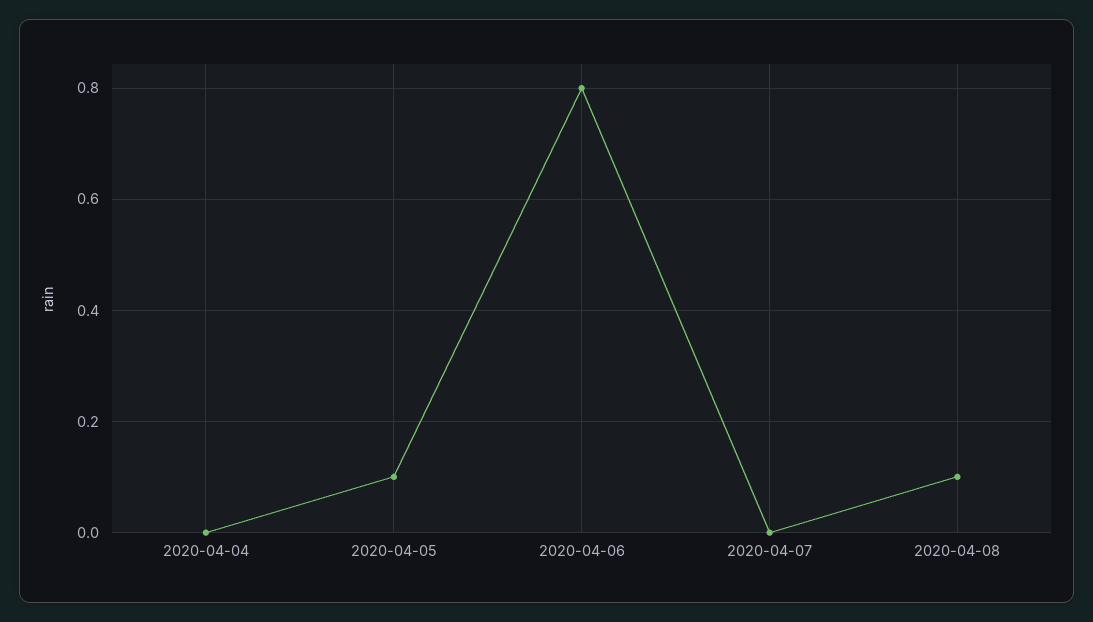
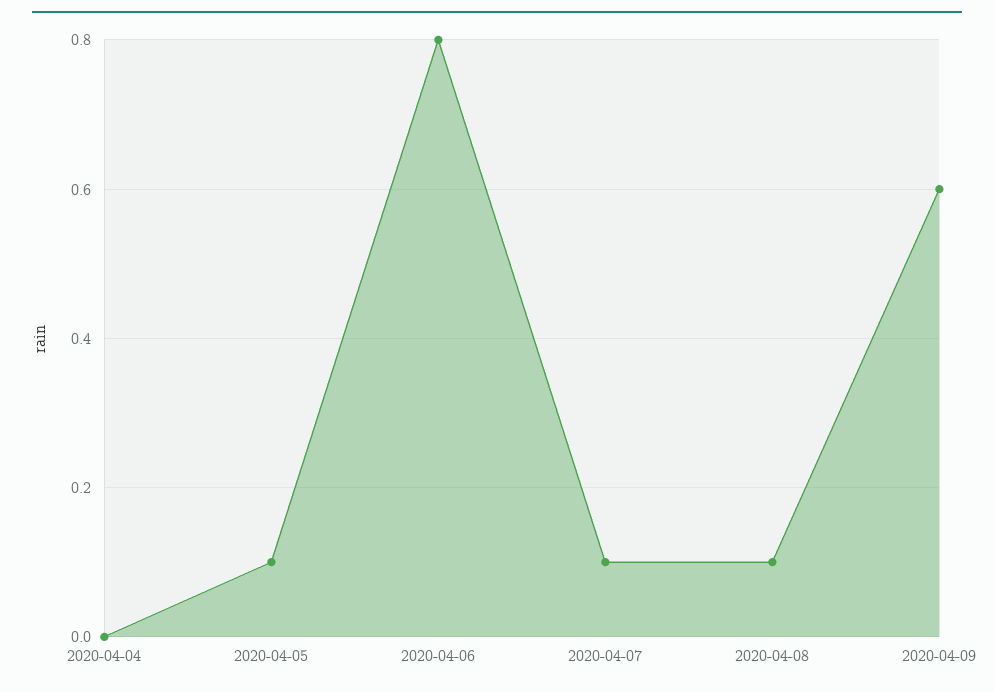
2020-04-07: 0 -> 0.1
2020-04-09: none -> 0.6

